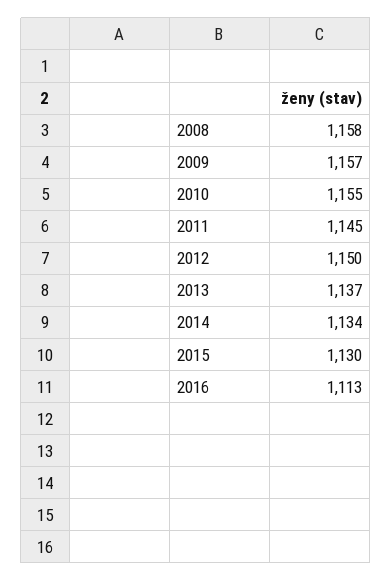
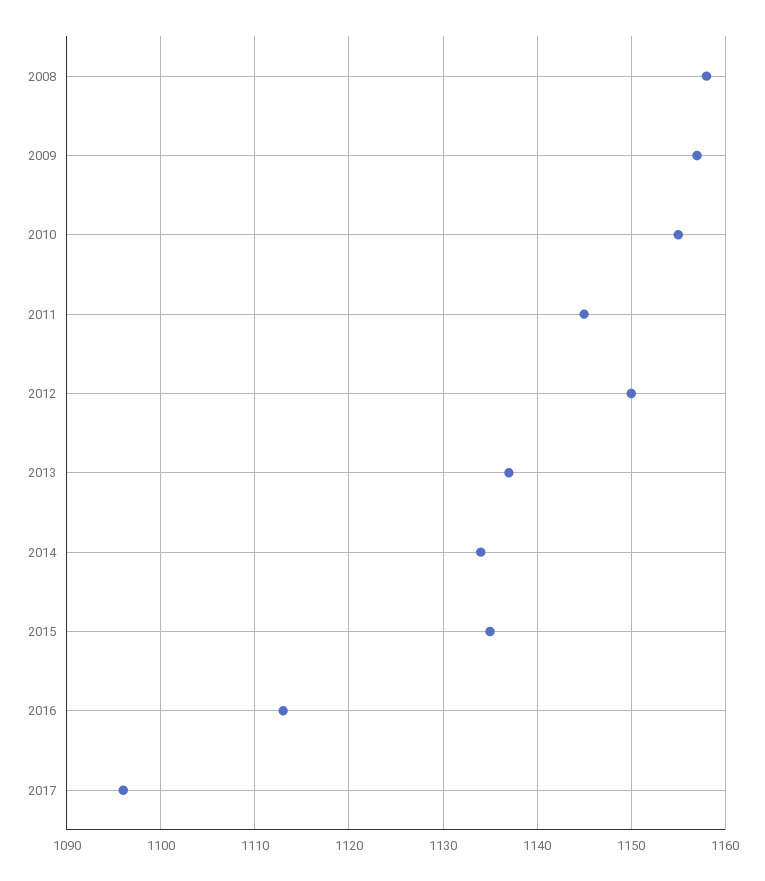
2015: 1130 -> 1135
2017: none -> 1096

